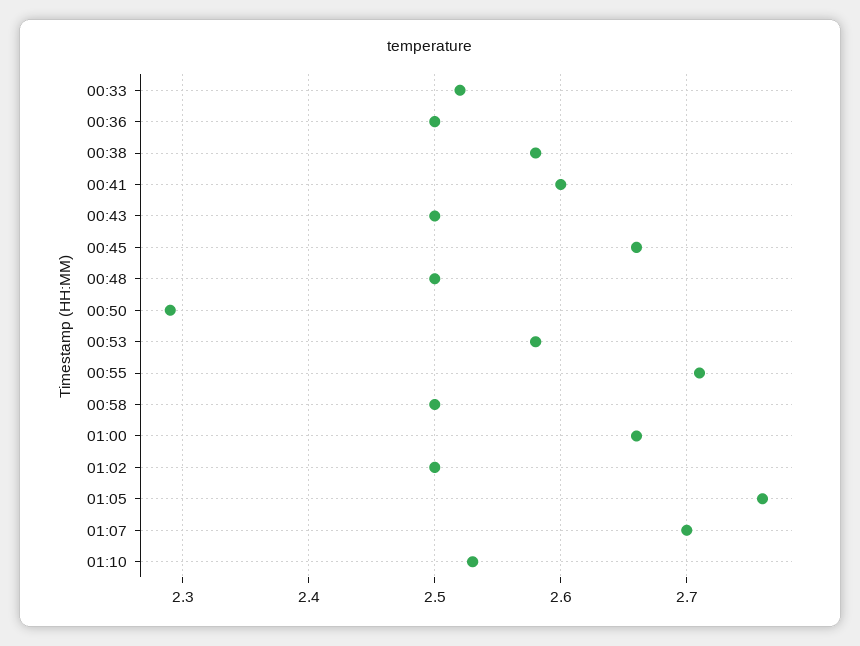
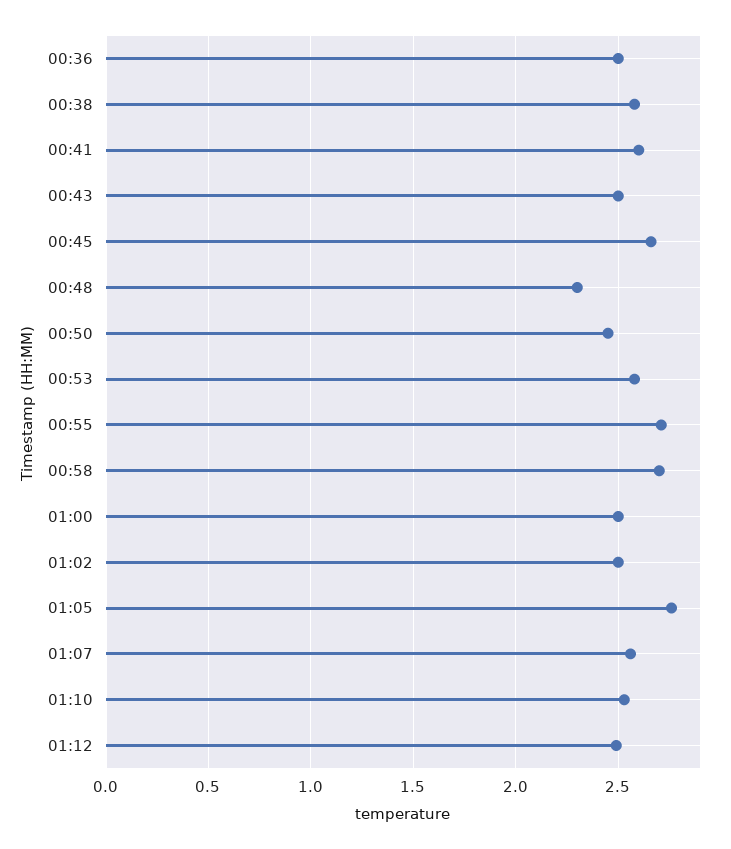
00:33: 2.52 -> none
00:48: 2.5 -> 2.3
00:50: 2.29 -> 2.45
00:58: 2.5 -> 2.7
01:00: 2.66 -> 2.5
01:07: 2.7 -> 2.55
01:12: none -> 2.5

